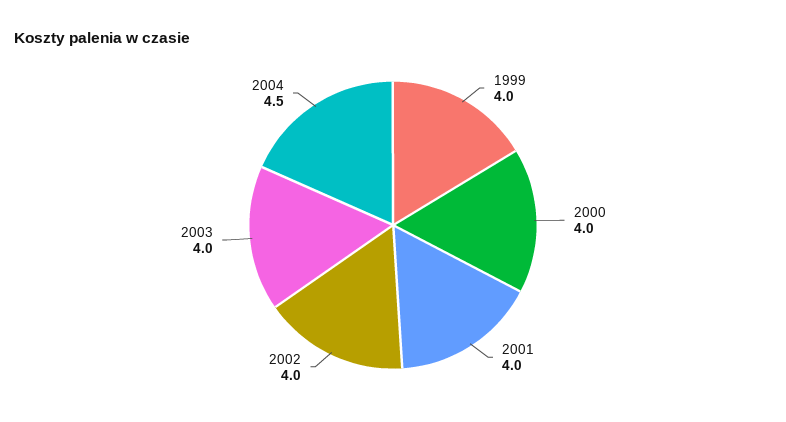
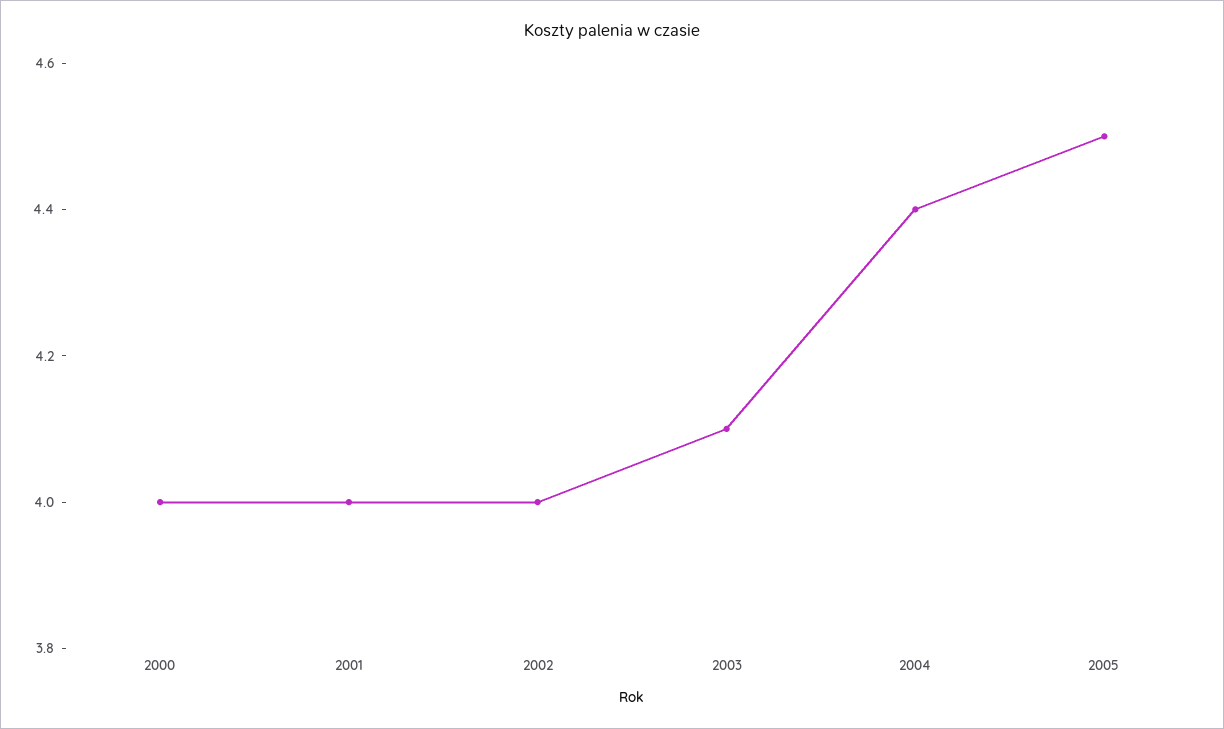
1999: 4 -> none
2003: 4 -> 4.1
2004: 4.5 -> 4.4
2005: none -> 4.5

